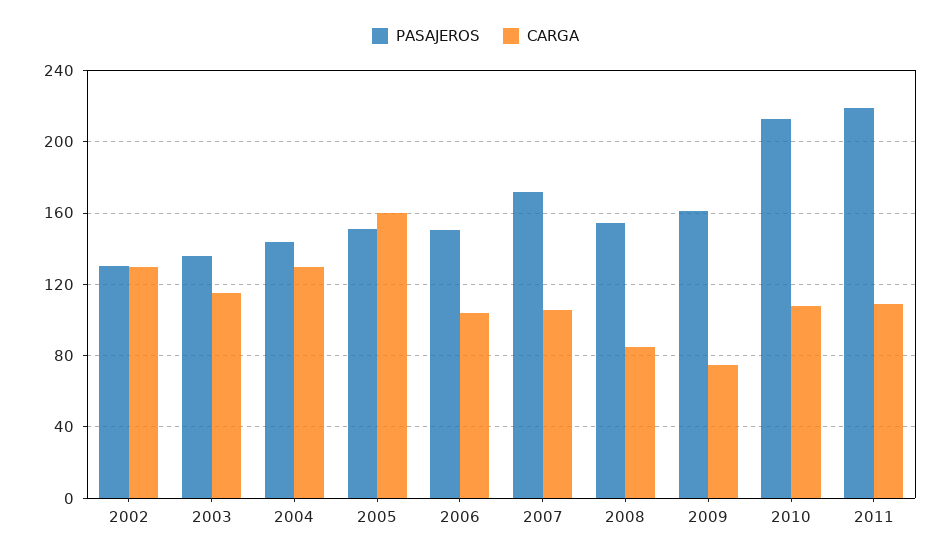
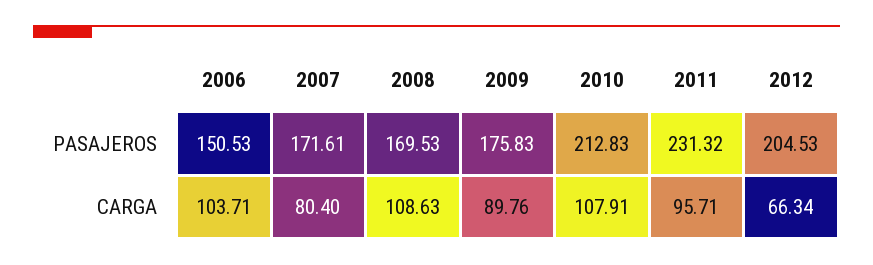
PASAJEROS, 2002: 130 -> none
CARGA, 2002: 130 -> none
PASAJEROS, 2003: 135 -> none
CARGA, 2003: 115 -> none
PASAJEROS, 2004: 145 -> none
CARGA, 2004: 130 -> none
PASAJEROS, 2005: 150 -> none
CARGA, 2005: 160 -> none
CARGA, 2007: 105 -> 80.4
PASAJEROS, 2008: 155 -> 169.53
CARGA, 2008: 85 -> 108.63
PASAJEROS, 2009: 160 -> 175.83
CARGA, 2009: 75 -> 89.76
PASAJEROS, 2011: 220 -> 231.32
CARGA, 2011: 110 -> 95.71
PASAJEROS, 2012: none -> 204.53
CARGA, 2012: none -> 66.34

